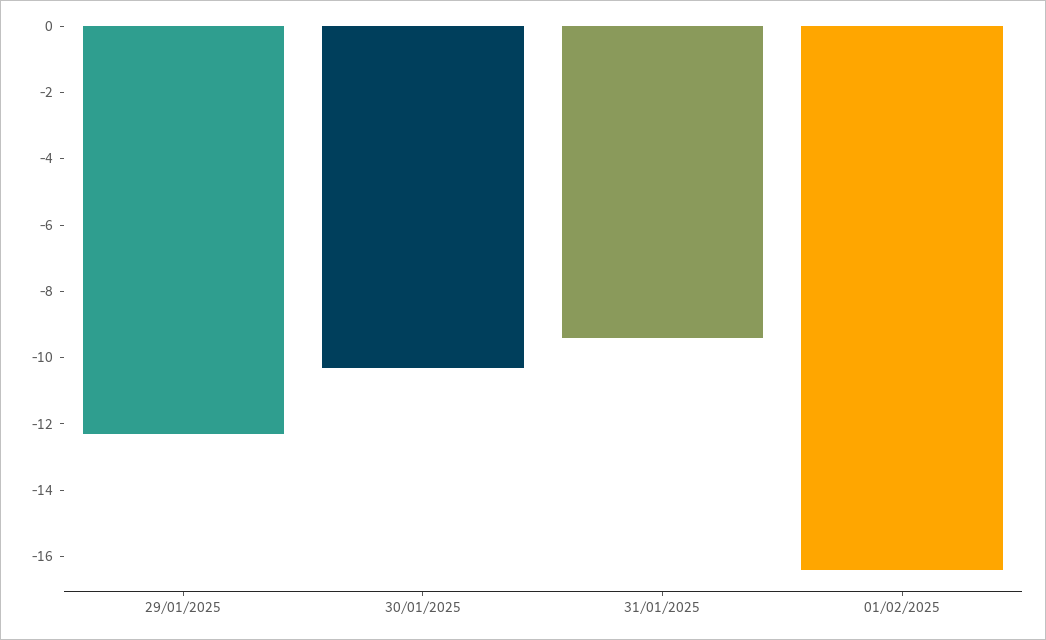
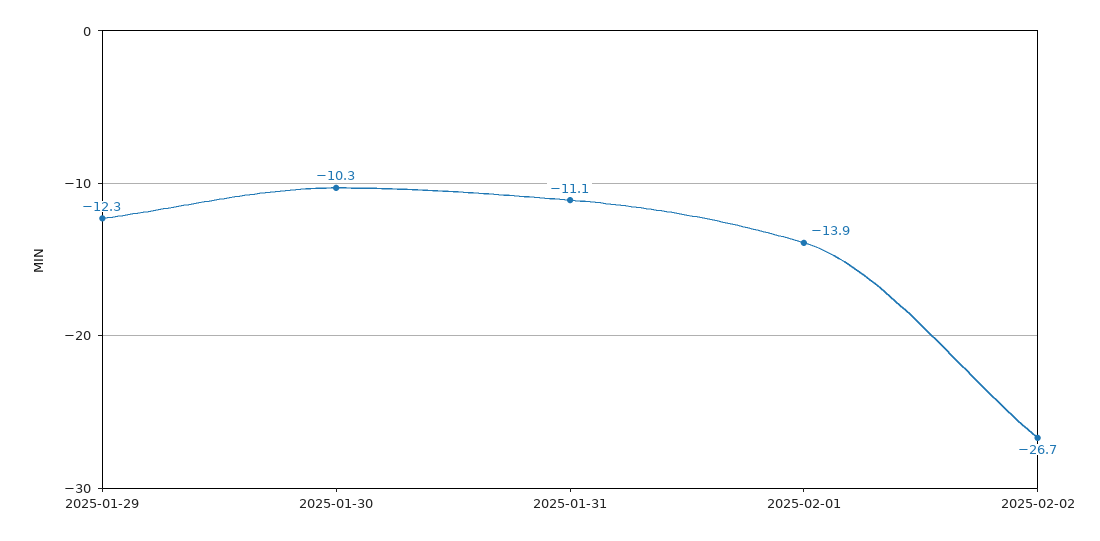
31/01/2025: -9.5 -> -11.1
01/02/2025: -16.5 -> -13.9
2025-02-02: none -> -26.7

